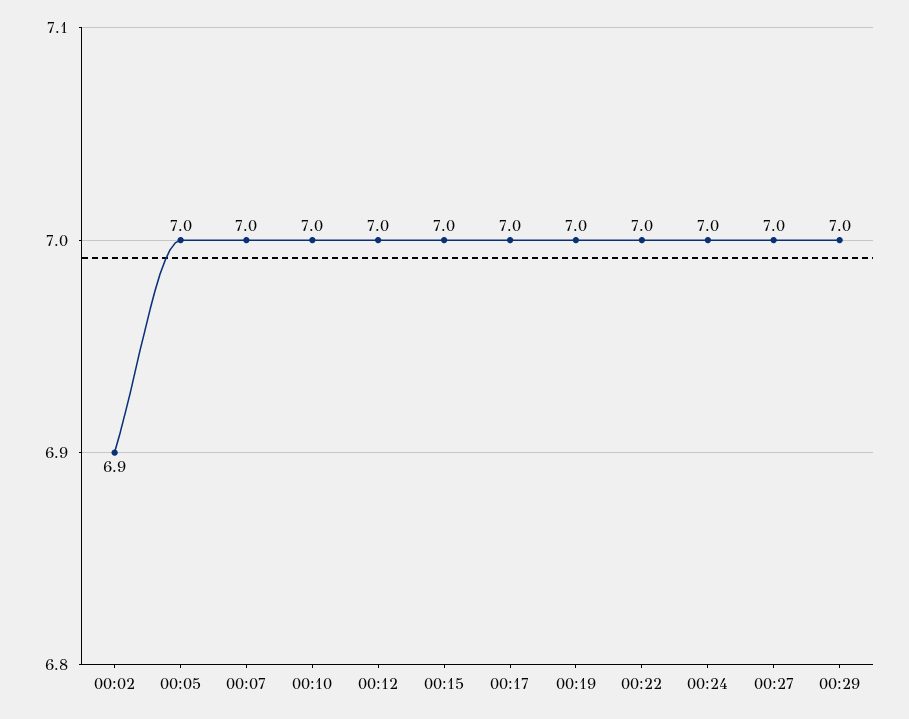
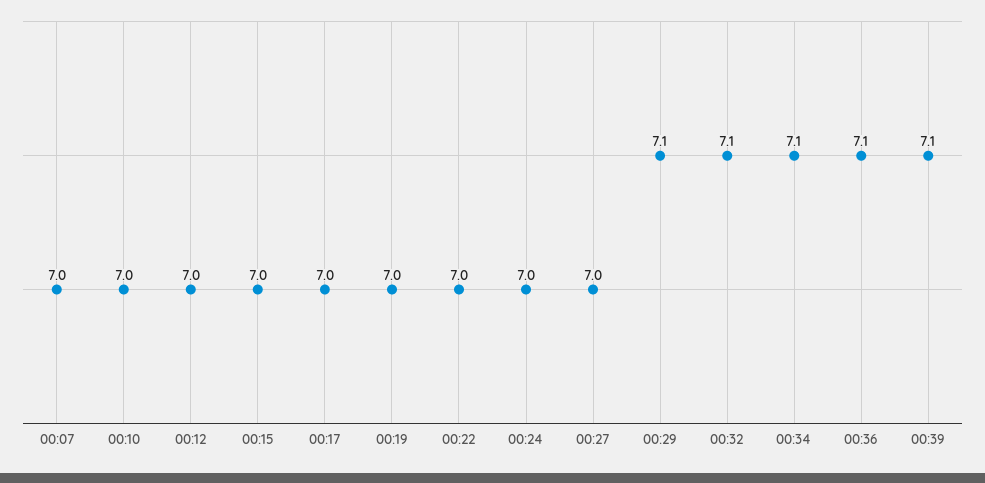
00:02: 6.9 -> none
00:05: 7 -> none
00:29: 7 -> 7.1
00:32: none -> 7.1
00:34: none -> 7.1
00:36: none -> 7.1
00:39: none -> 7.1

